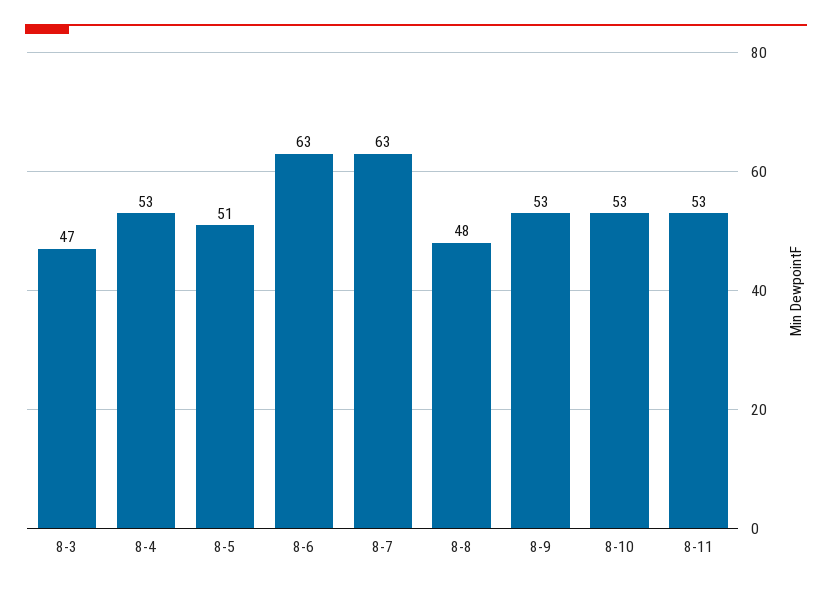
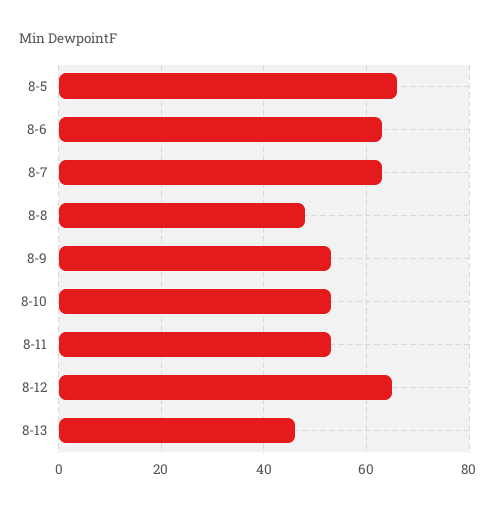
8-3: 47 -> none
8-4: 53 -> none
8-5: 51 -> 65
8-12: none -> 65
8-13: none -> 45

